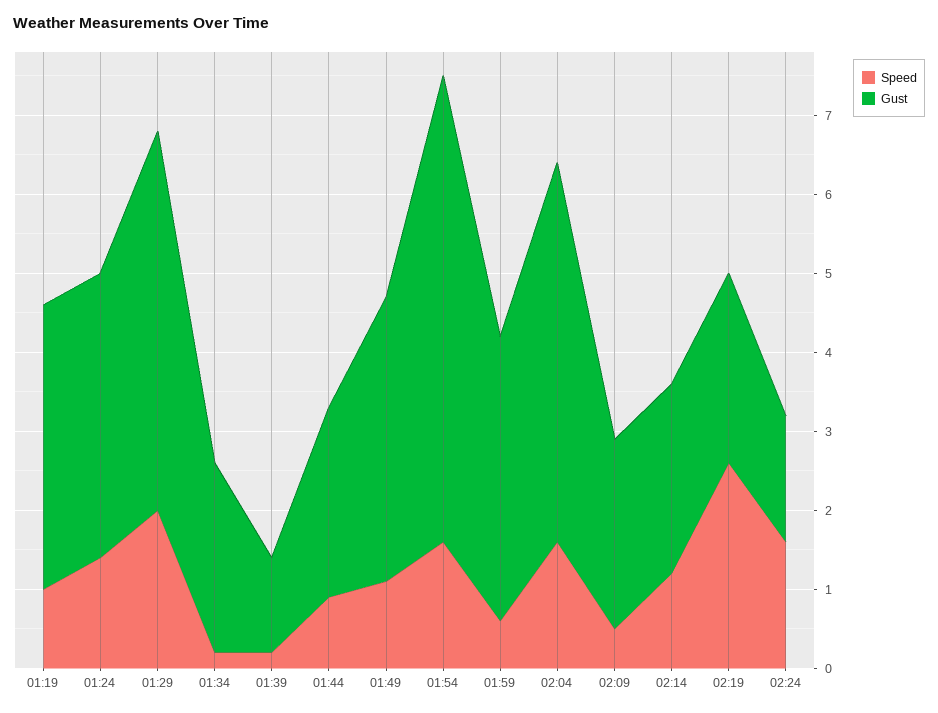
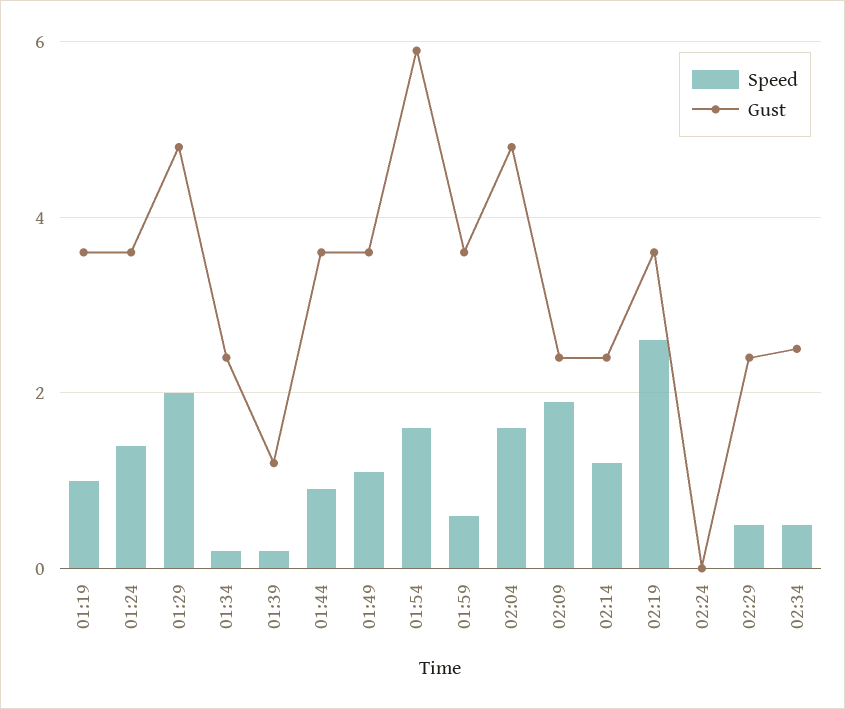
Gust, 01:44: 2.5 -> 3.5
Speed, 02:09: 0.5 -> 2
Gust, 02:19: 2.5 -> 3.5
Speed, 02:24: 1.5 -> 0
Gust, 02:24: 1.5 -> 0
Speed, 02:29: none -> 0.5
Gust, 02:29: none -> 2.5
Speed, 02:34: none -> 0.5
Gust, 02:34: none -> 2.5

